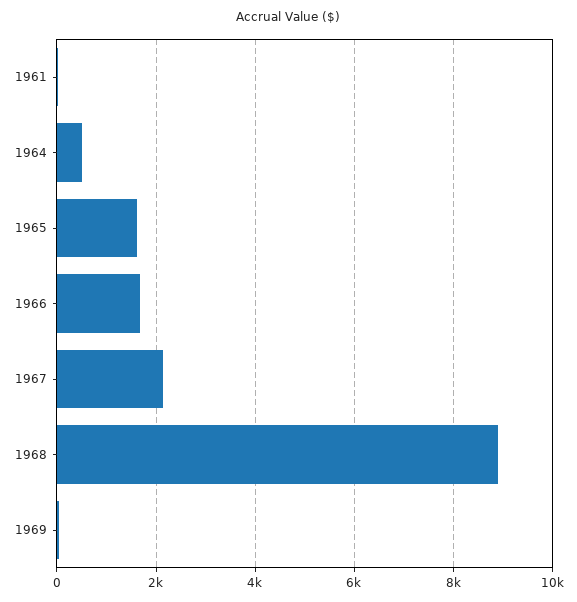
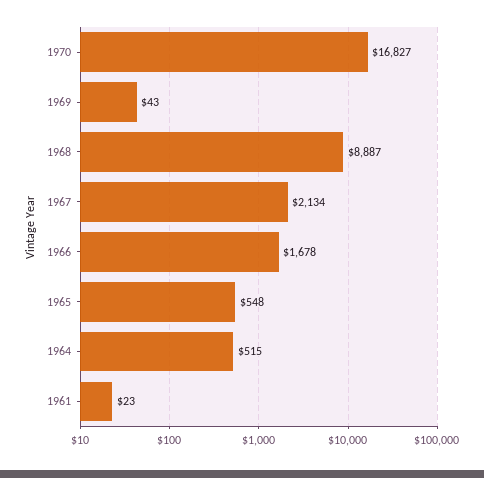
1965: 1600 -> 548
1970: none -> 16827

